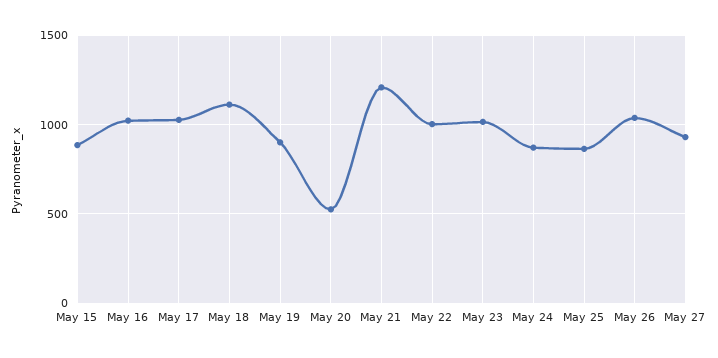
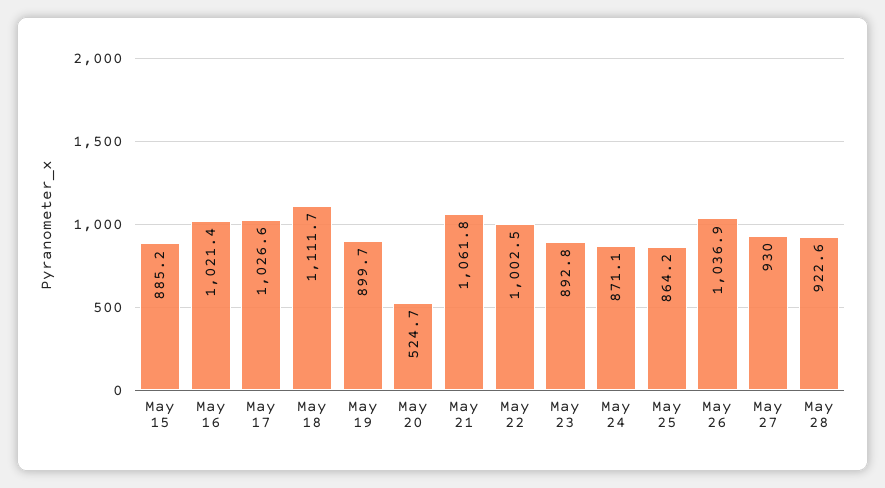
May 21: 1200 -> 1061.8
May 23: 1000 -> 892.8
May 28: none -> 922.6

